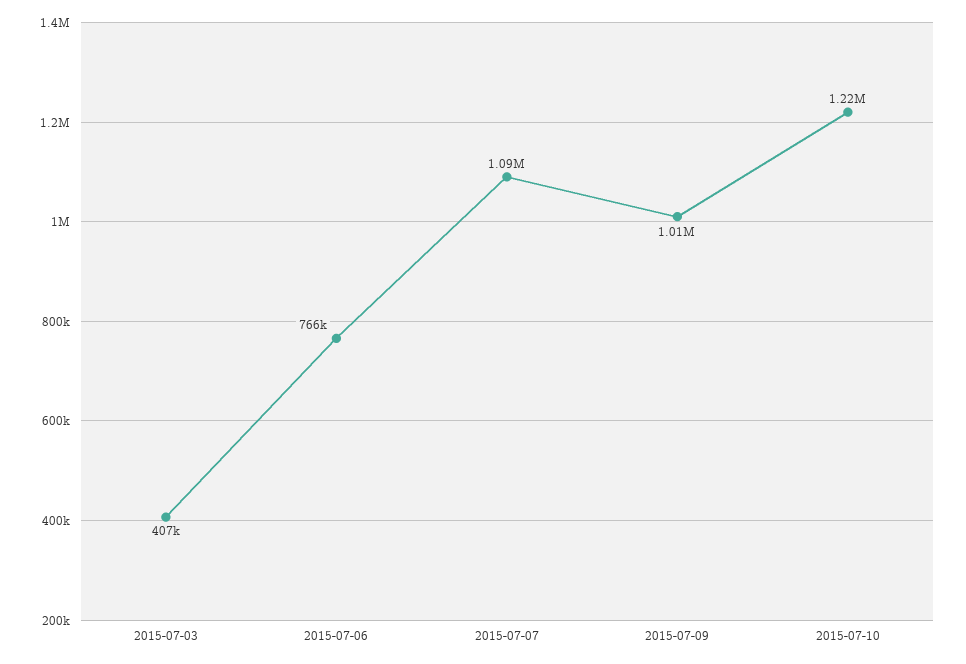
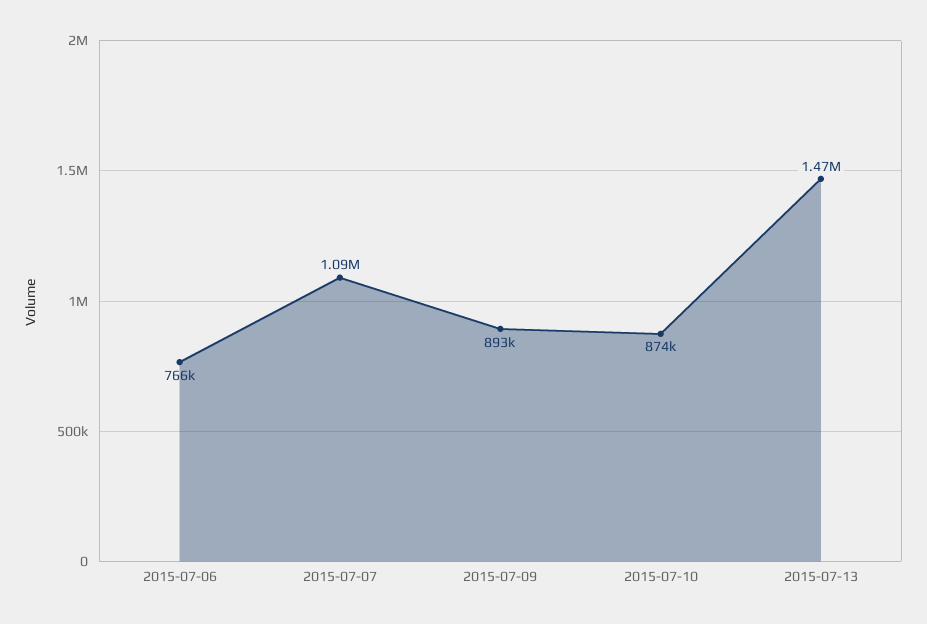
2015-07-03: 407000 -> none
2015-07-09: 1010000 -> 893000
2015-07-10: 1220000 -> 874000
2015-07-13: none -> 1470000

